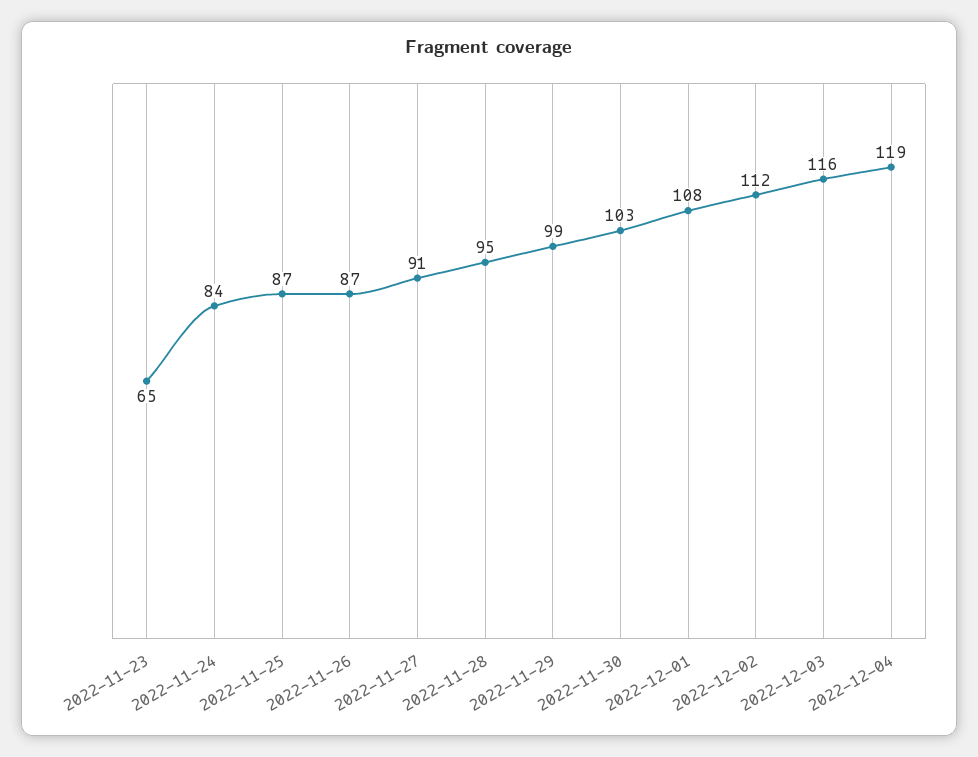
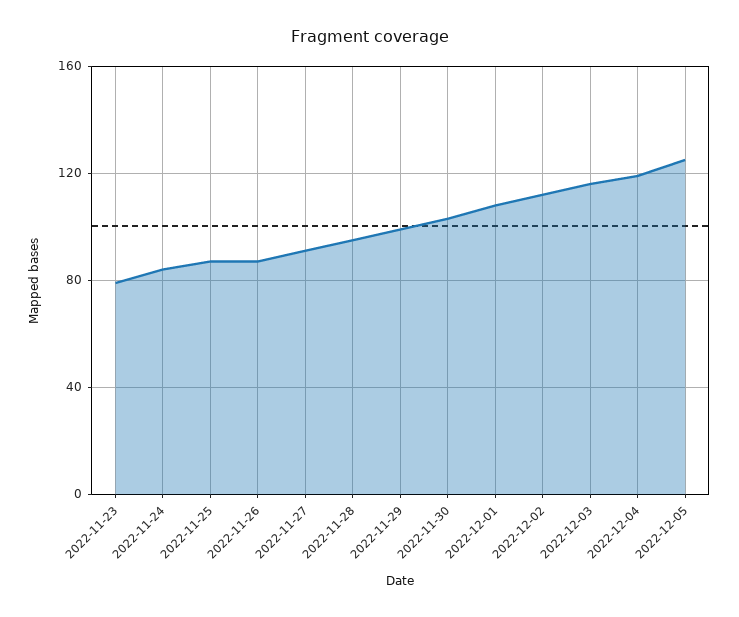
2022-11-23: 65 -> 80
2022-12-05: none -> 125

